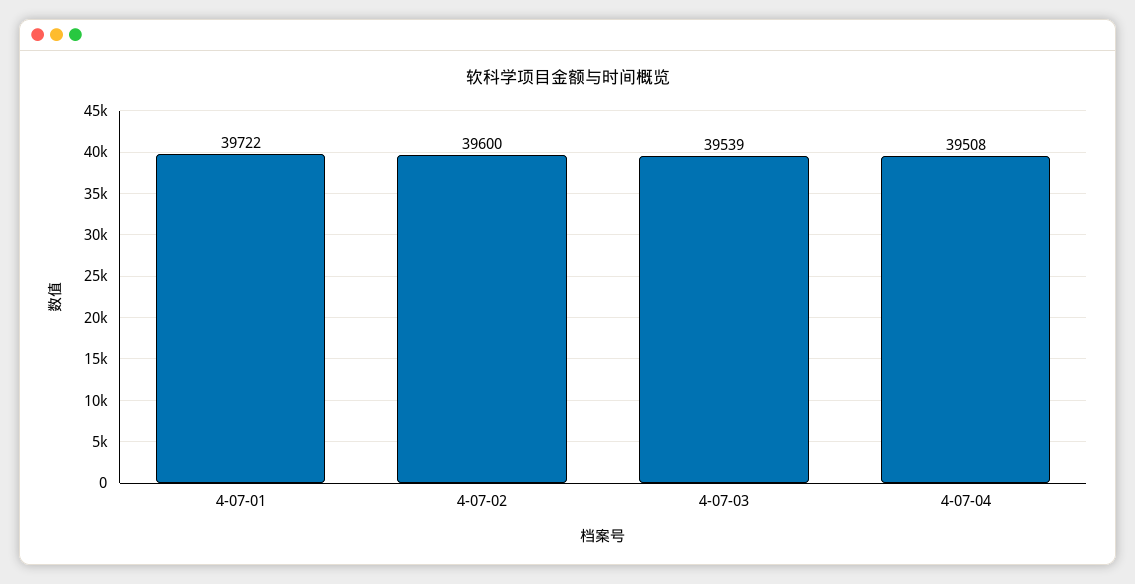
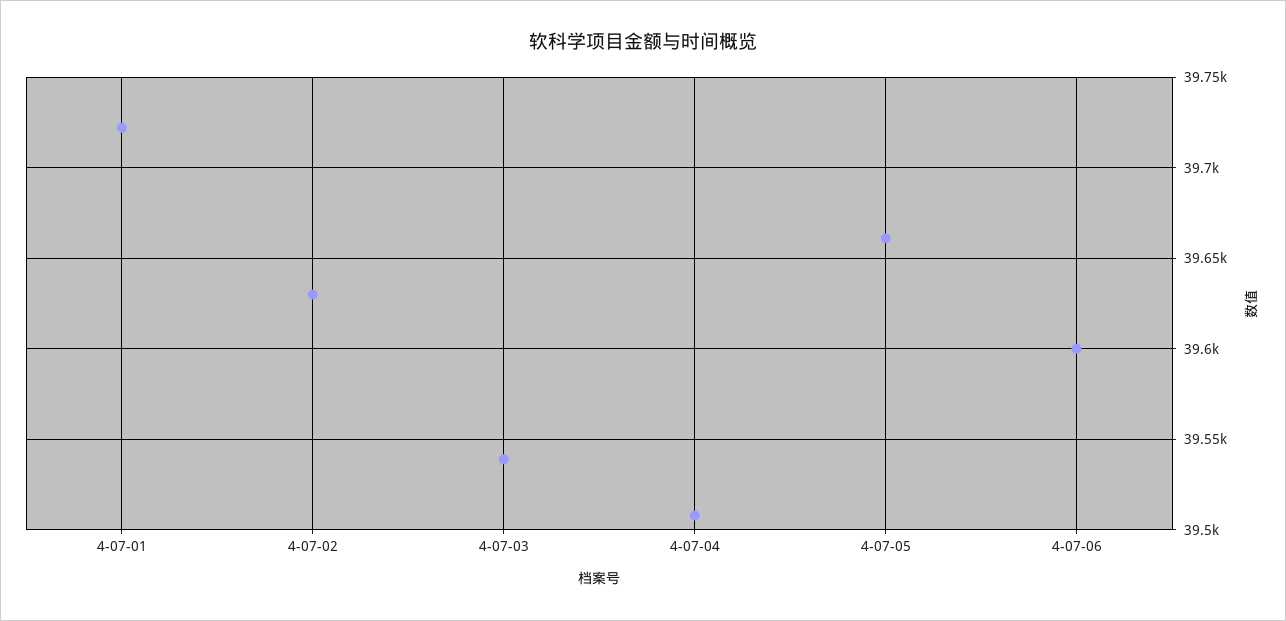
4-07-02: 39600 -> 39630
4-07-05: none -> 39660
4-07-06: none -> 39600

